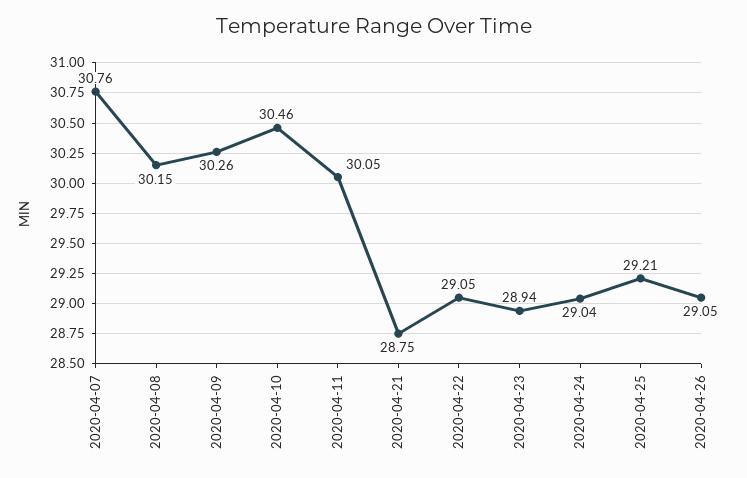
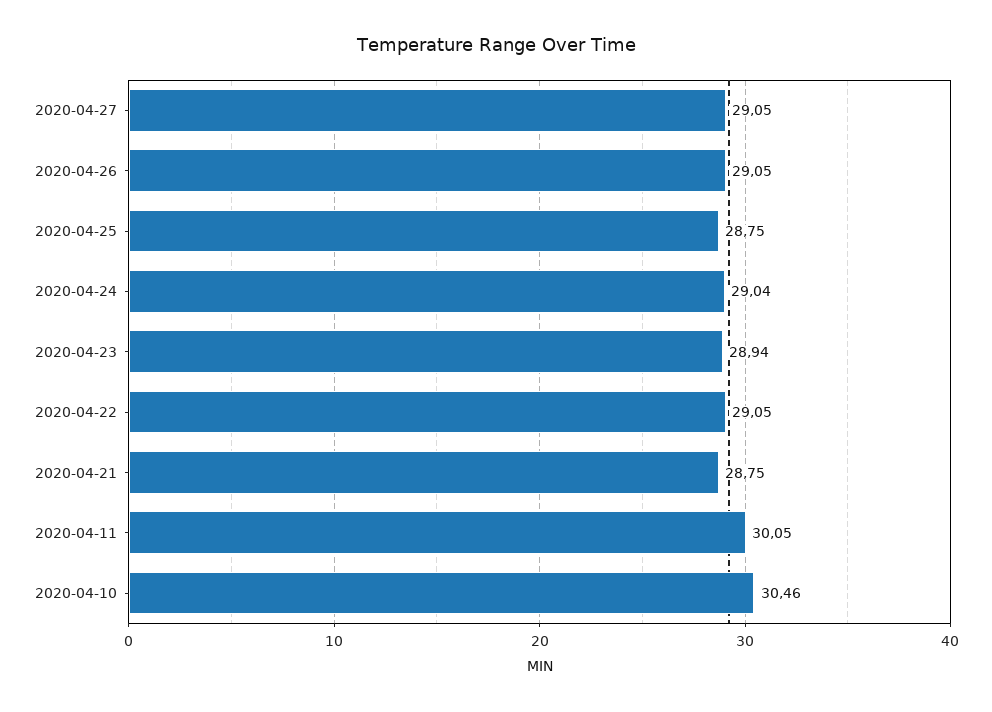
2020-04-07: 30.76 -> none
2020-04-08: 30.15 -> none
2020-04-09: 30.26 -> none
2020-04-25: 29.21 -> 28.75
2020-04-27: none -> 29.05

